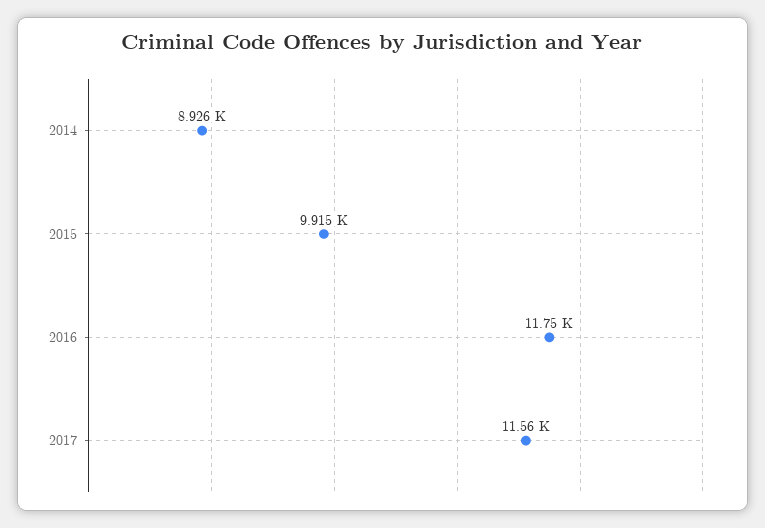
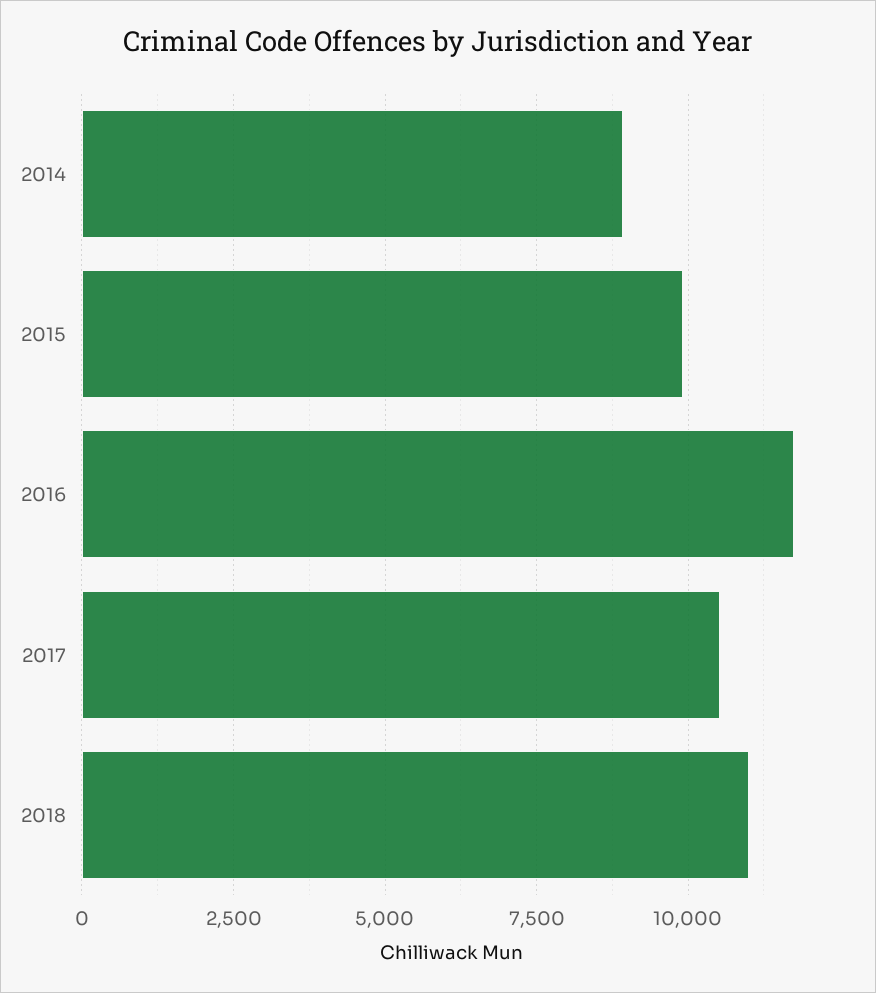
2017: 11560 -> 10500
2018: none -> 11000

